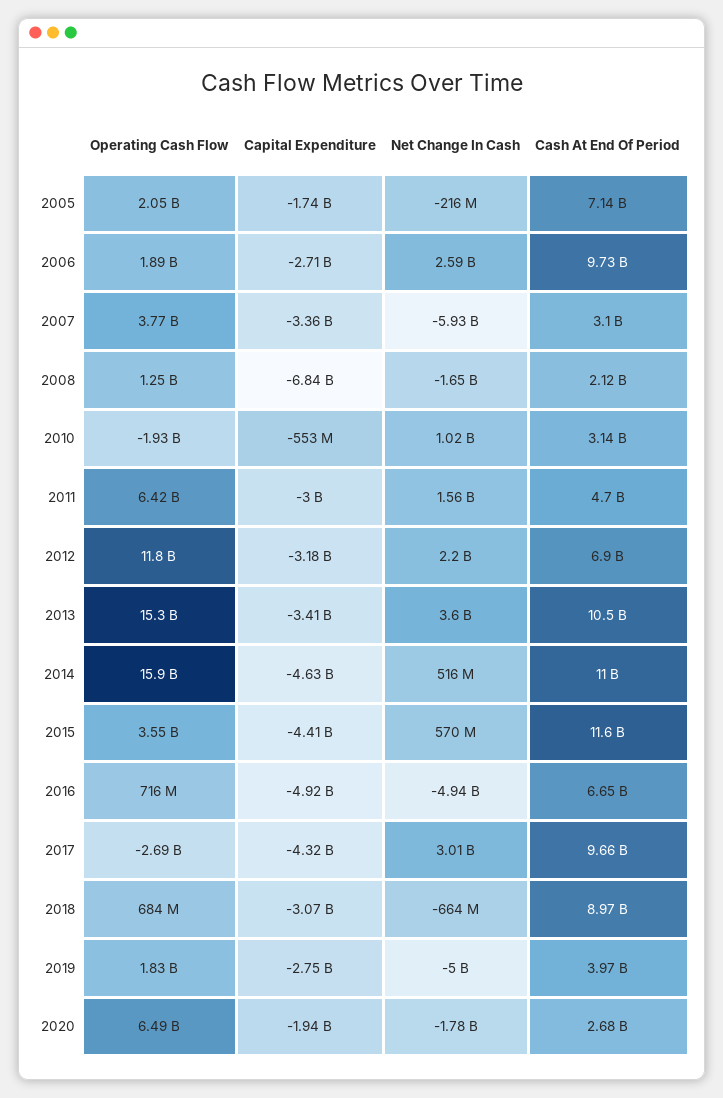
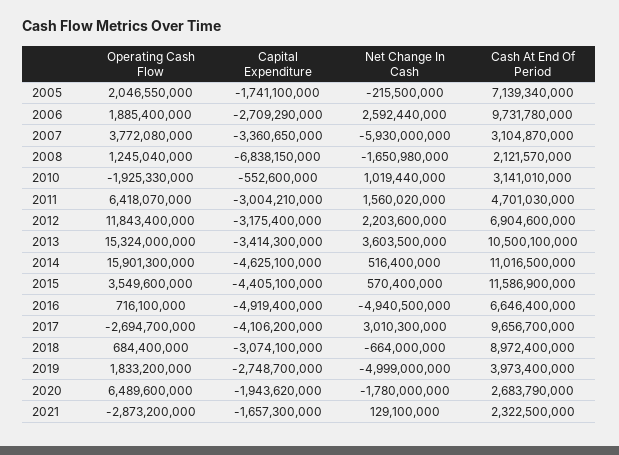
Capital Expenditure, 2017: -4320000000 -> -4106200000
Operating Cash Flow, 2021: none -> -2873200000
Capital Expenditure, 2021: none -> -1657300000
Net Change In Cash, 2021: none -> 129100000
Cash At End Of Period, 2021: none -> 2322500000

